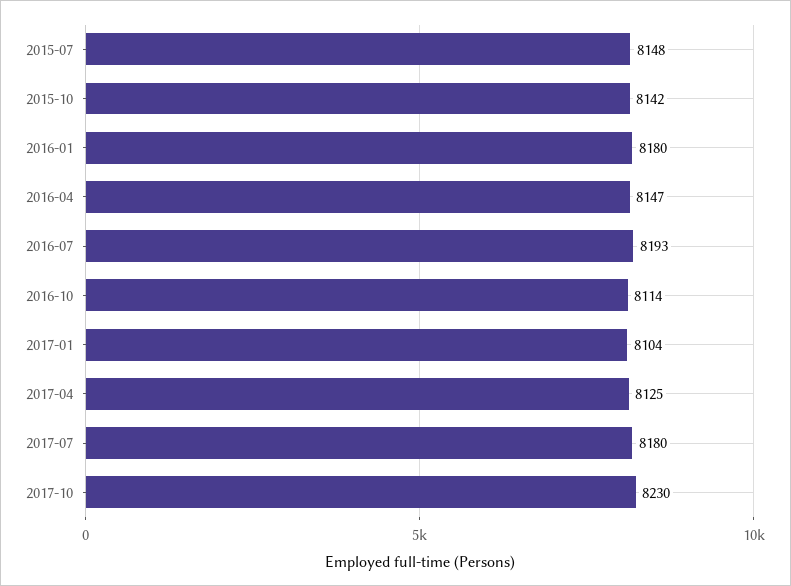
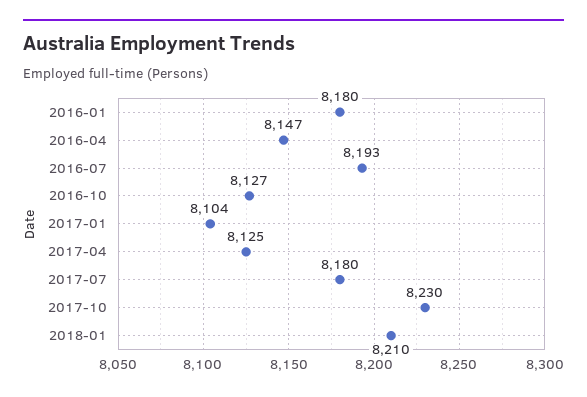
2015-07: 8148 -> none
2015-10: 8142 -> none
2016-10: 8114 -> 8127
2018-01: none -> 8210

